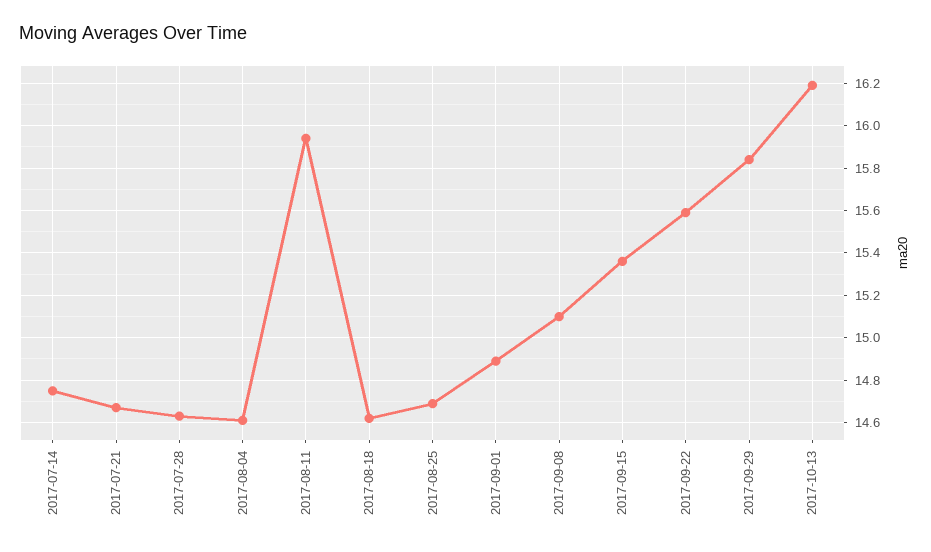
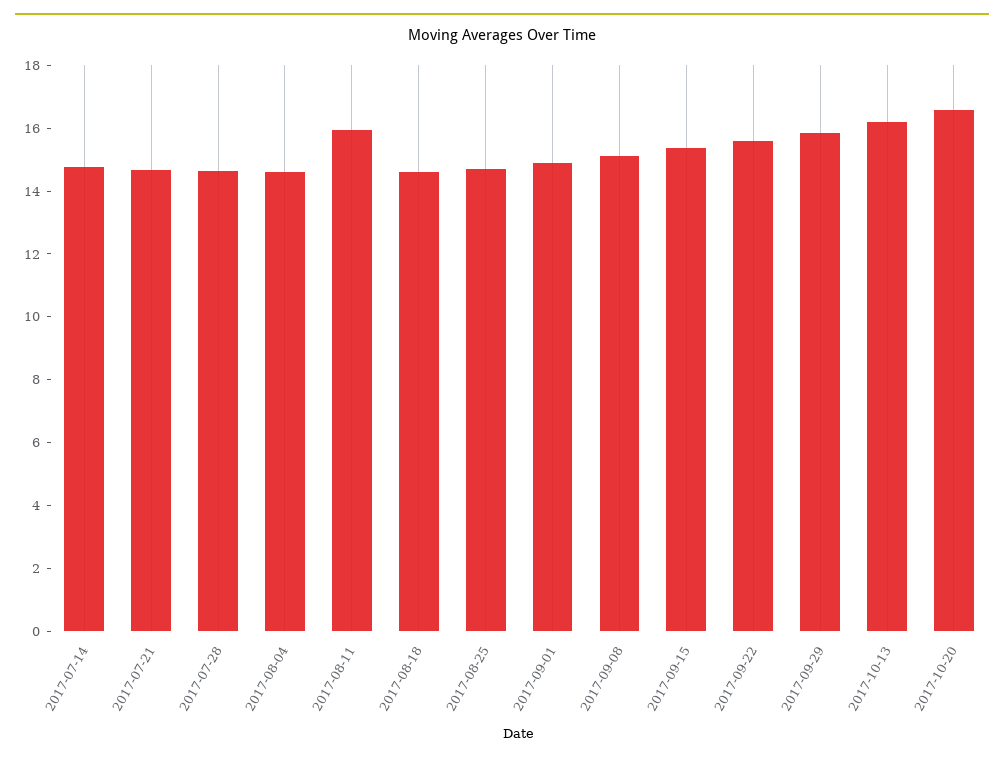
2017-10-20: none -> 16.5

